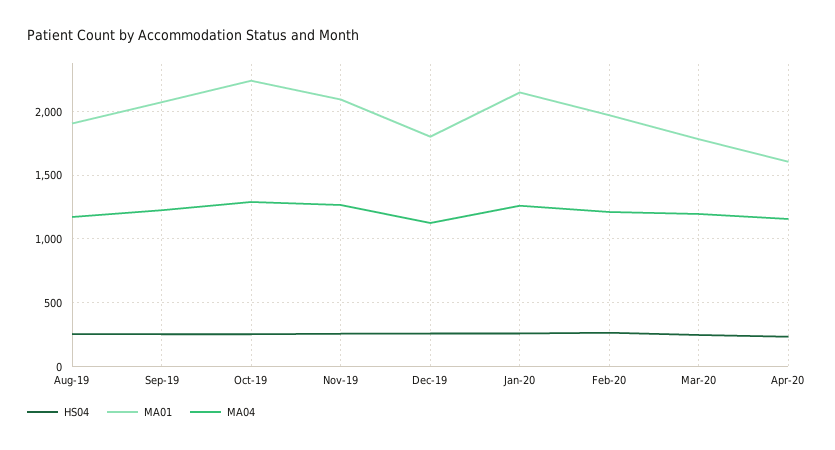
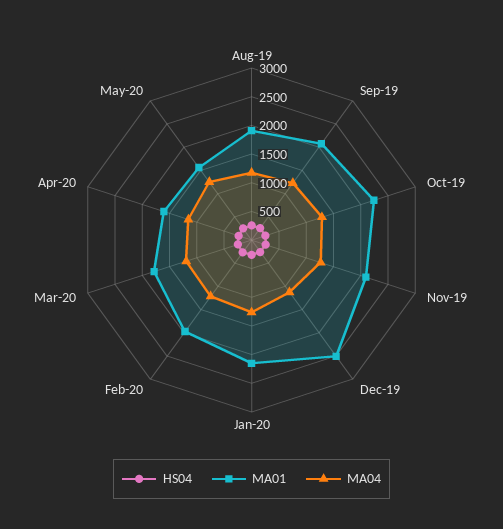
MA01, Dec-19: 1800 -> 2500
HS04, May-20: none -> 250
MA01, May-20: none -> 1500
MA04, May-20: none -> 1250

